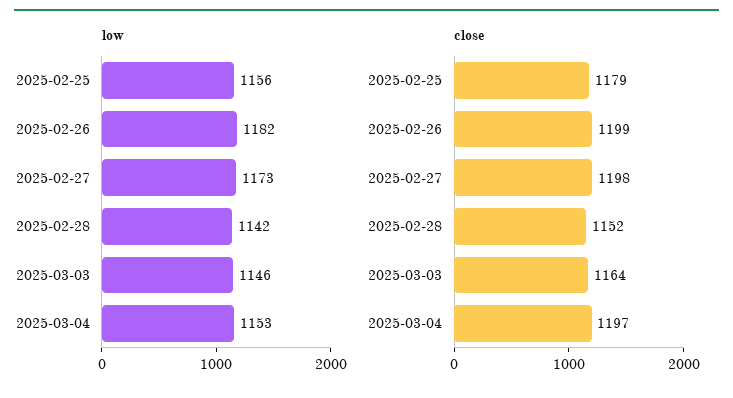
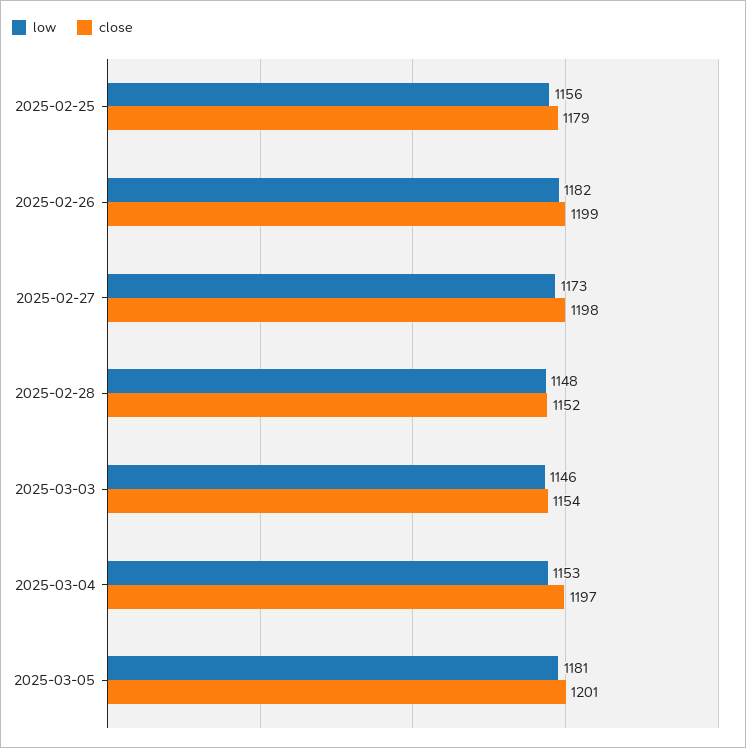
low, 2025-02-28: 1142 -> 1148
close, 2025-03-03: 1164 -> 1154
low, 2025-03-05: none -> 1181
close, 2025-03-05: none -> 1201

